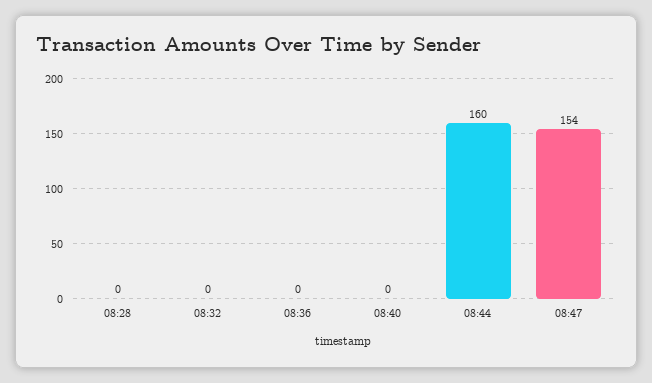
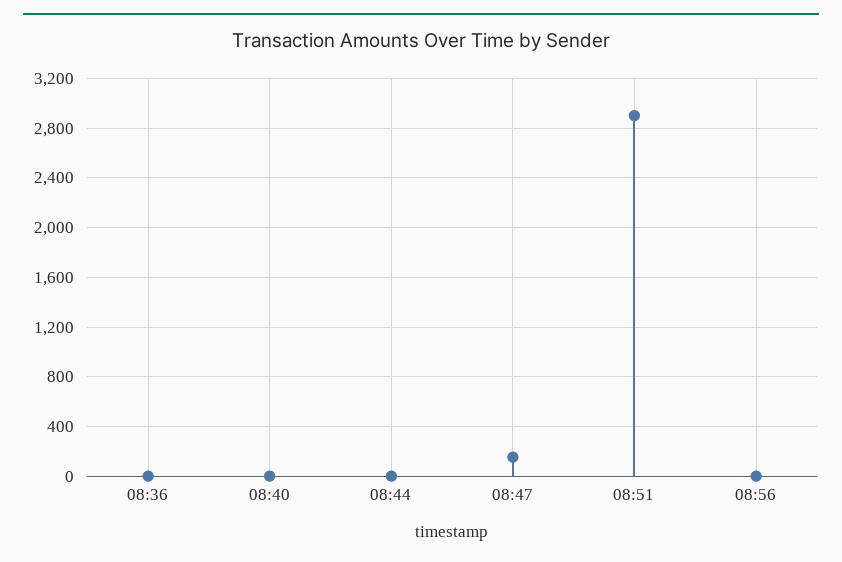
08:28: 0 -> none
08:32: 0 -> none
08:44: 160 -> 0
08:51: none -> 2900
08:56: none -> 0

